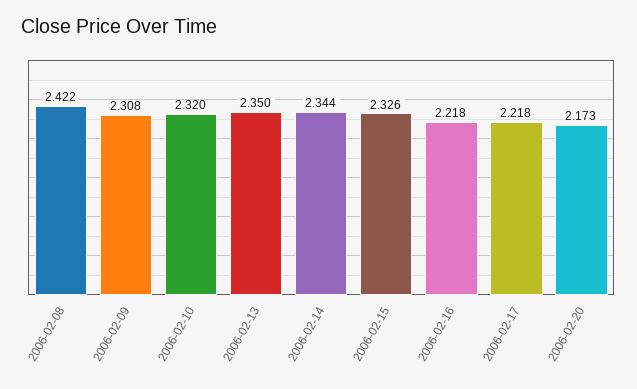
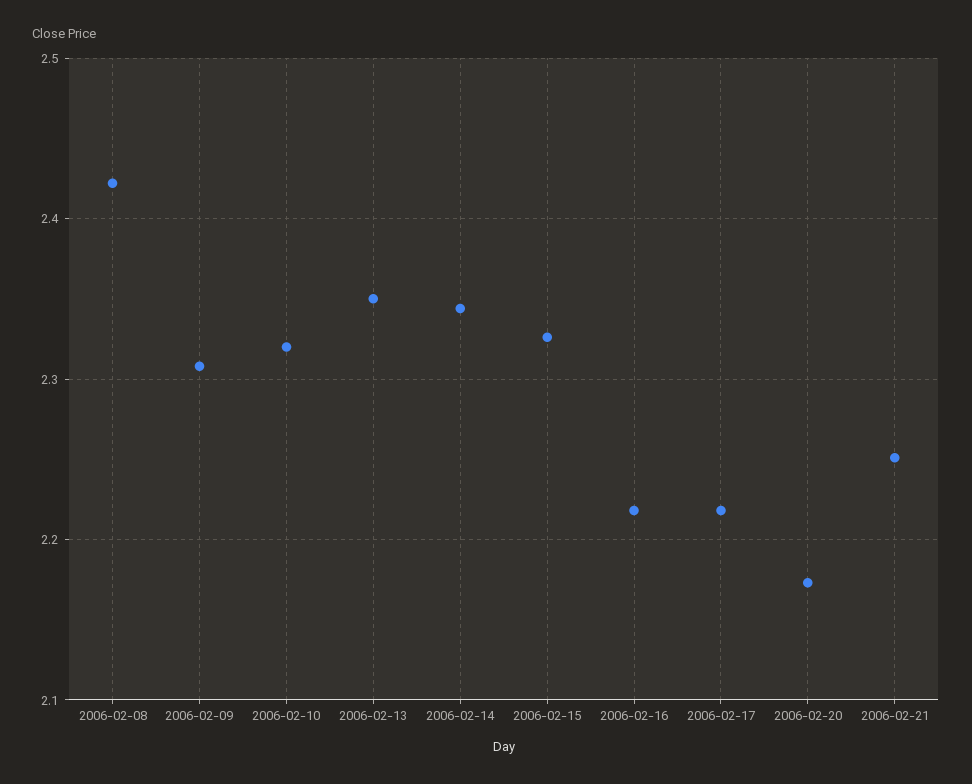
2006-02-21: none -> 2.25

